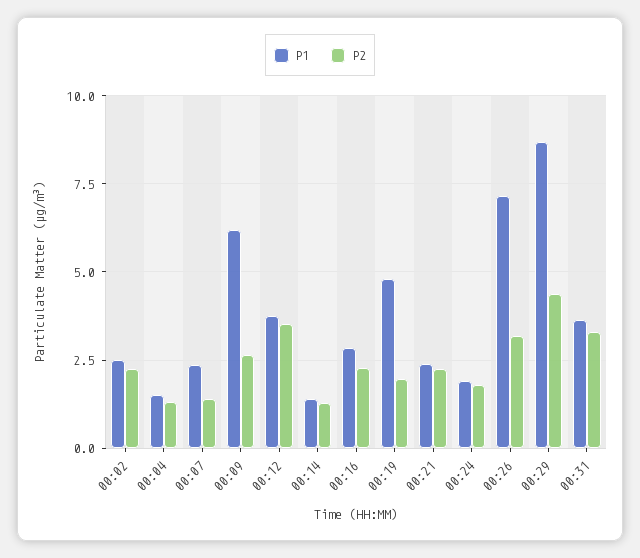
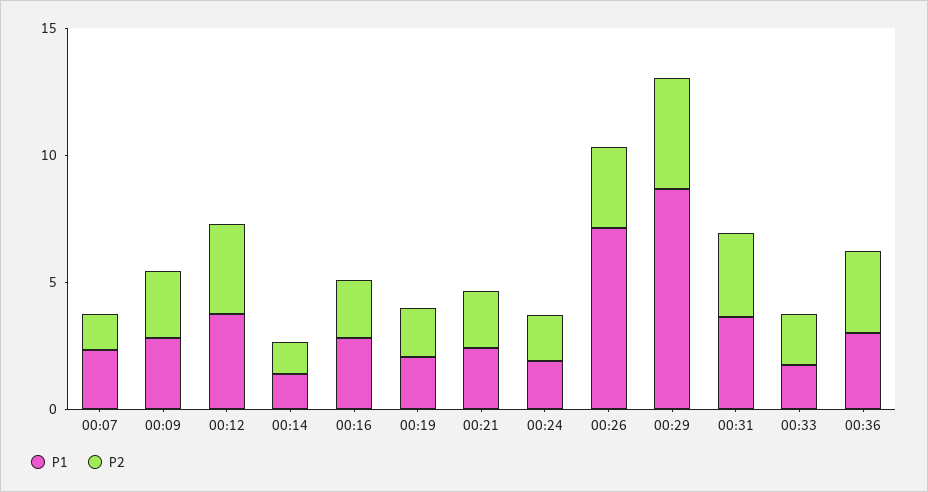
P1, 00:02: 2.5 -> none
P2, 00:02: 2.25 -> none
P1, 00:04: 1.5 -> none
P2, 00:04: 1.25 -> none
P1, 00:09: 6.25 -> 3
P1, 00:19: 4.75 -> 2
P1, 00:33: none -> 2
P2, 00:33: none -> 2
P1, 00:36: none -> 3
P2, 00:36: none -> 3

